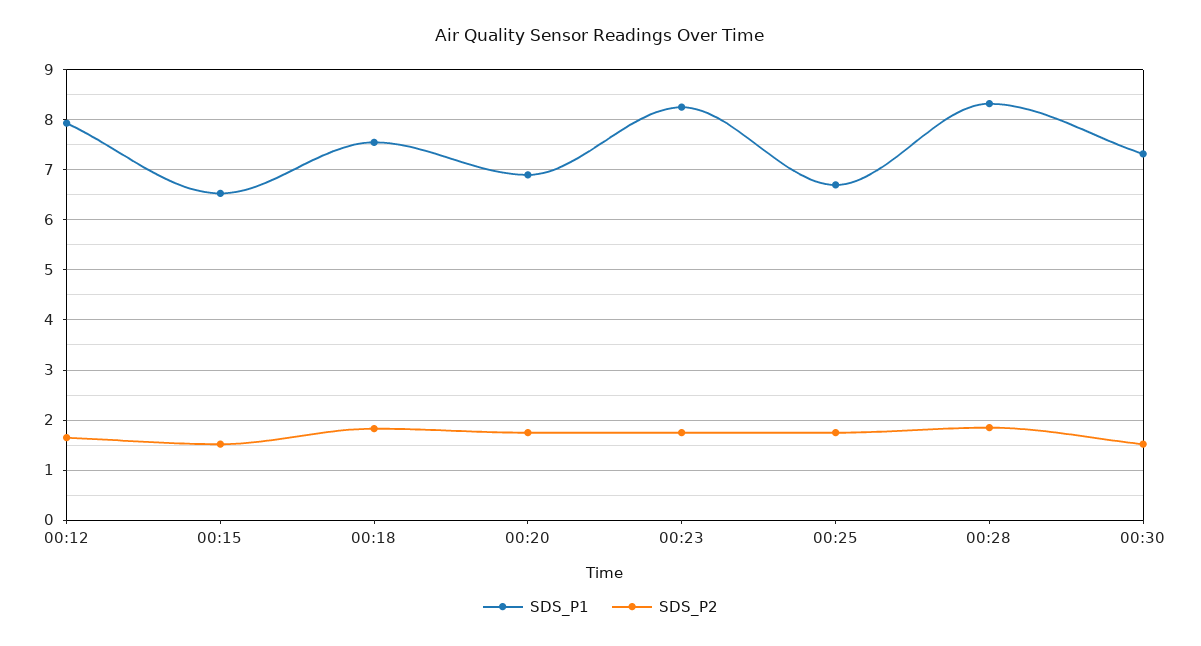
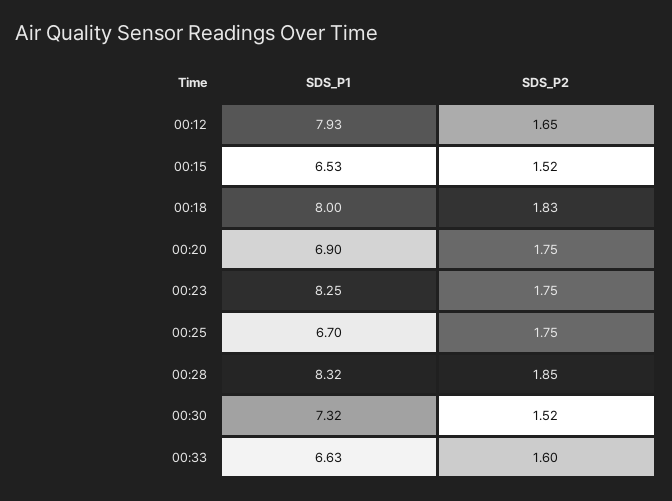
SDS_P1, 00:18: 7.6 -> 8
SDS_P1, 00:33: none -> 6.63
SDS_P2, 00:33: none -> 1.6

